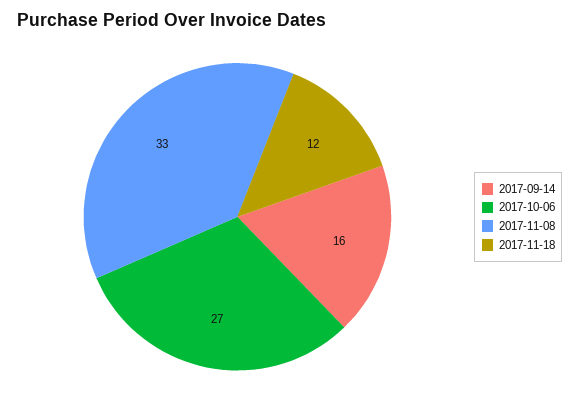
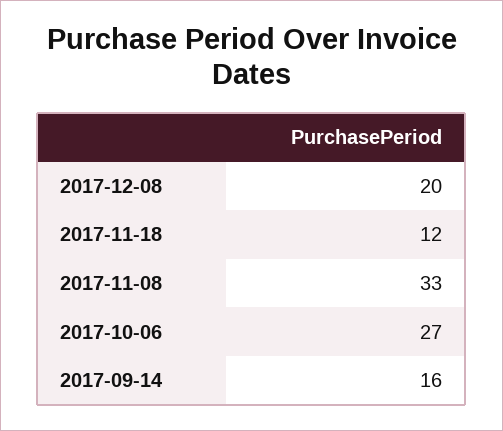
2017-12-08: none -> 20

